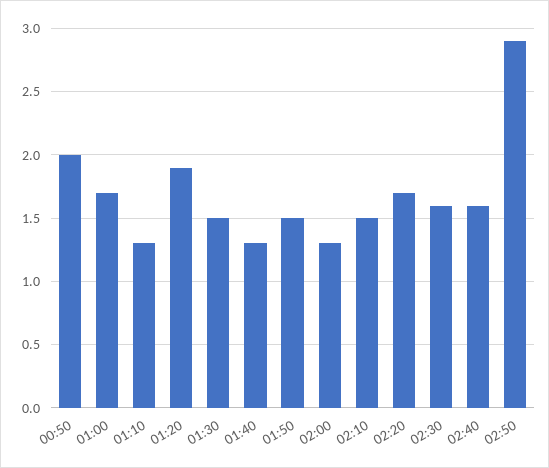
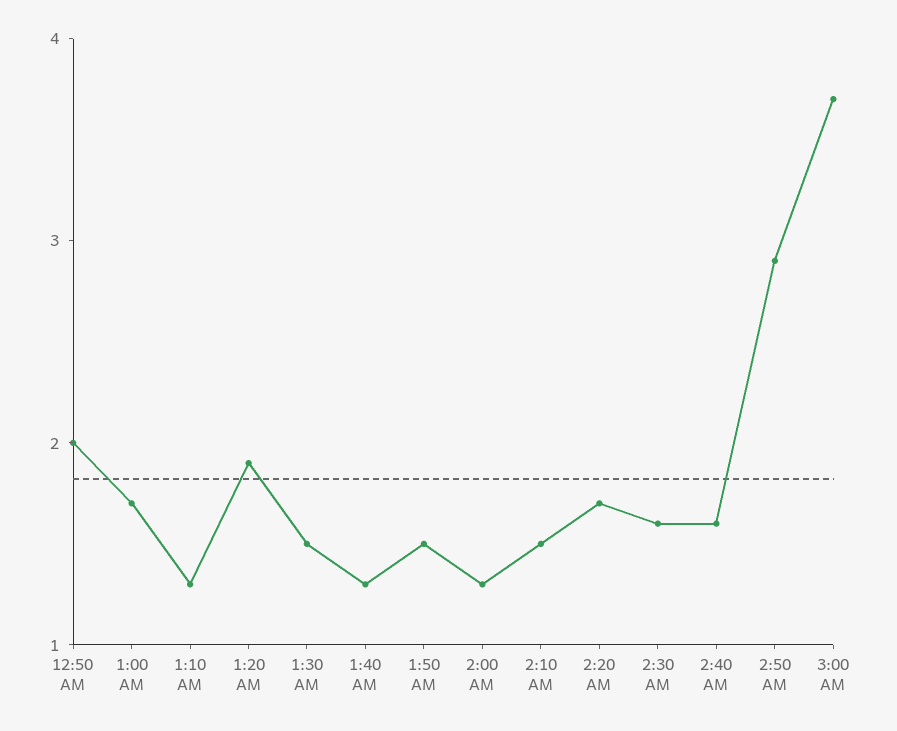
3:00 AM: none -> 3.7

